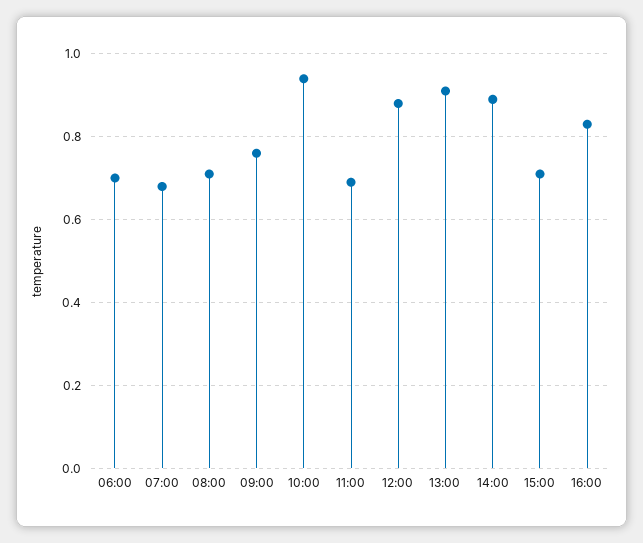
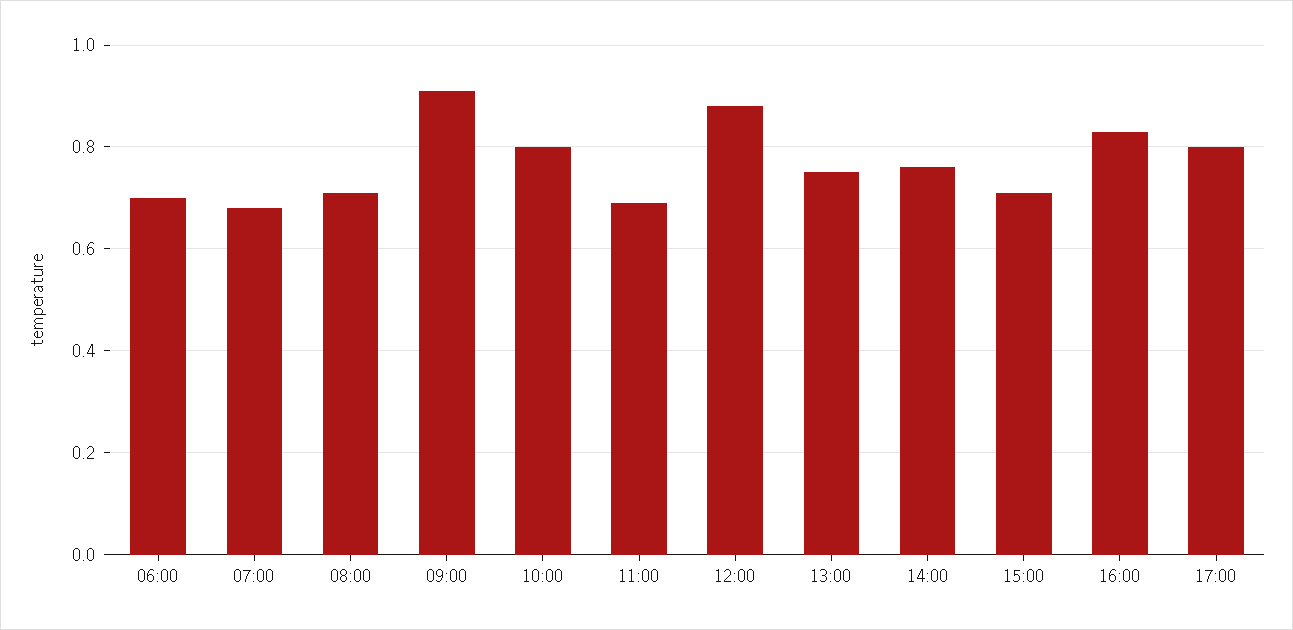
09:00: 0.75 -> 0.9
10:00: 0.95 -> 0.8
13:00: 0.9 -> 0.75
14:00: 0.9 -> 0.75
17:00: none -> 0.8

